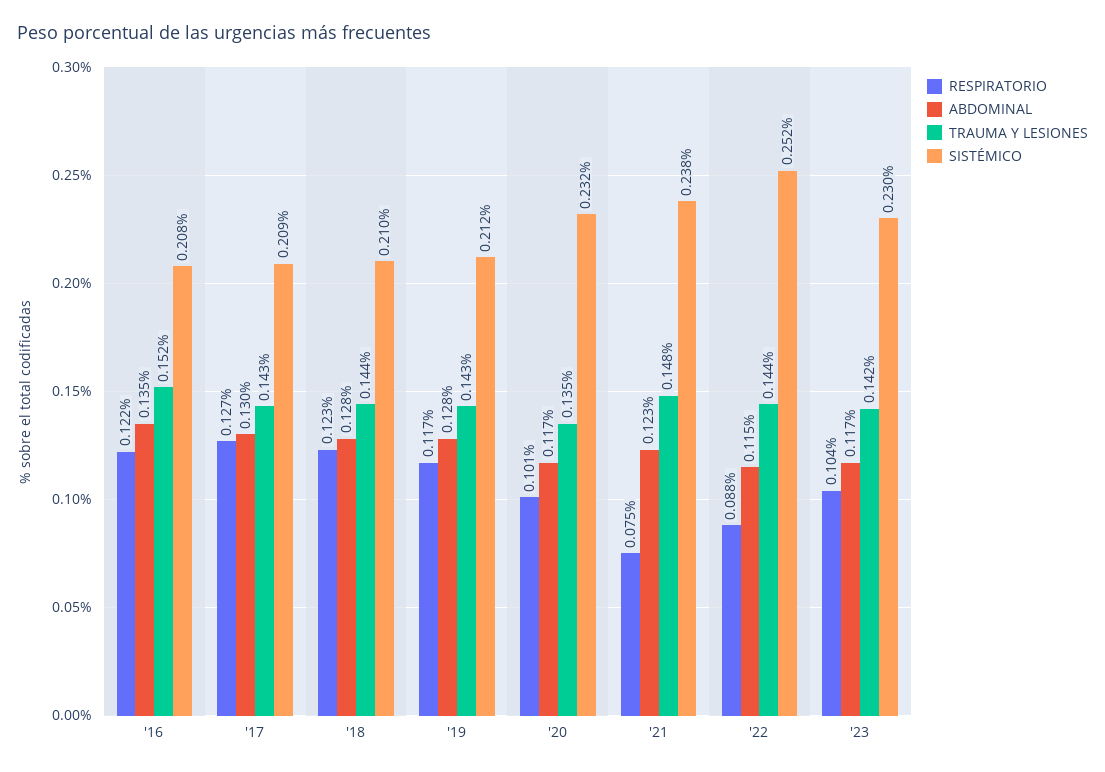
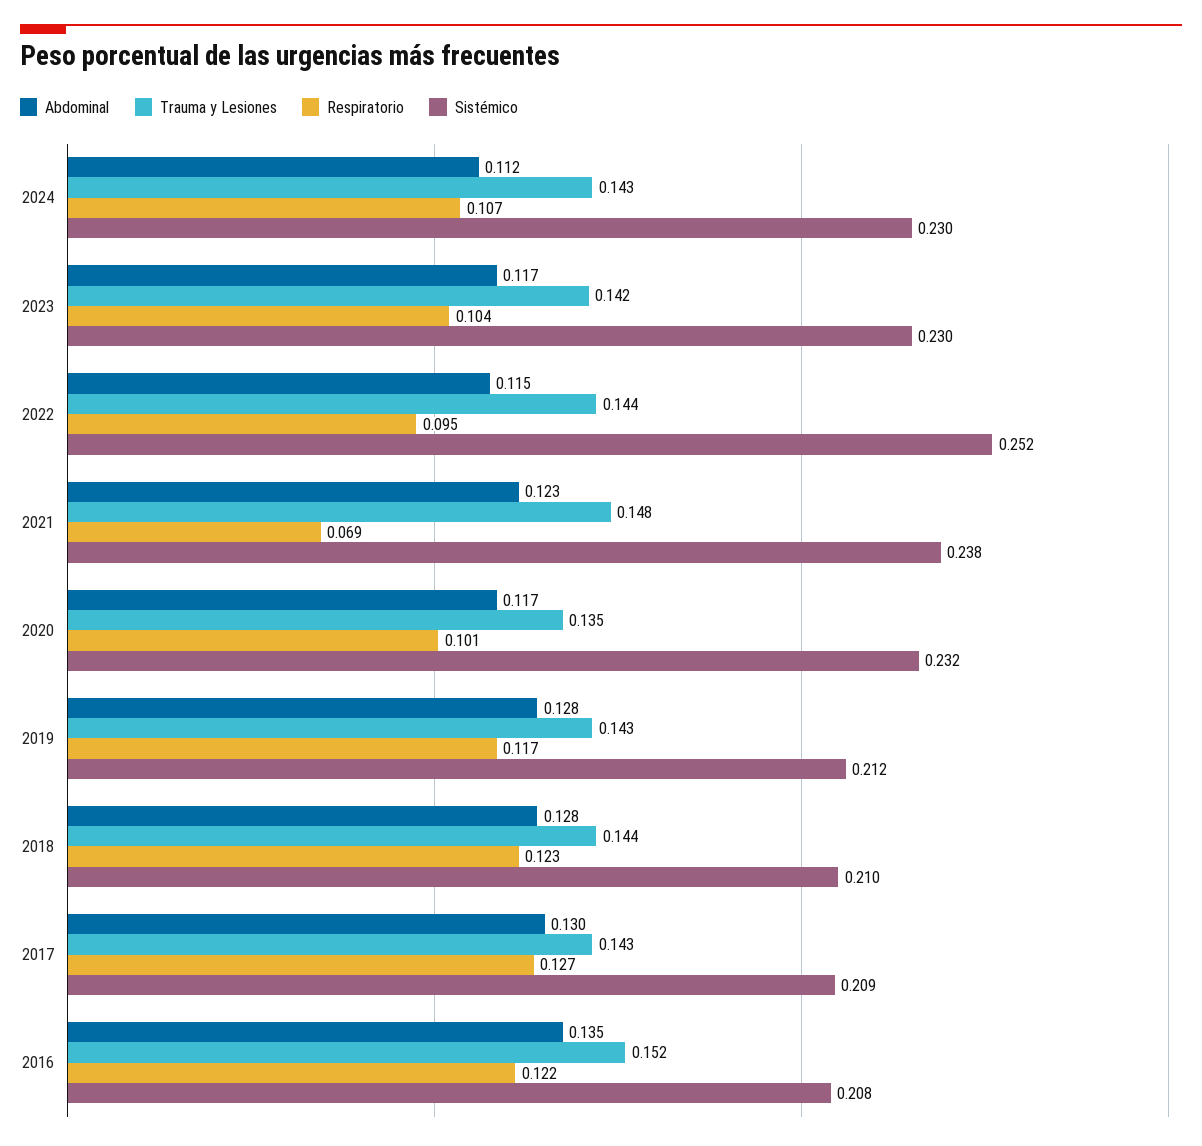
RESPIRATORIO, '21: 0.075 -> 0.069
RESPIRATORIO, '22: 0.088 -> 0.095
ABDOMINAL, 2024: none -> 0.112
TRAUMA Y LESIONES, 2024: none -> 0.143
RESPIRATORIO, 2024: none -> 0.107
SISTÉMICO, 2024: none -> 0.23

